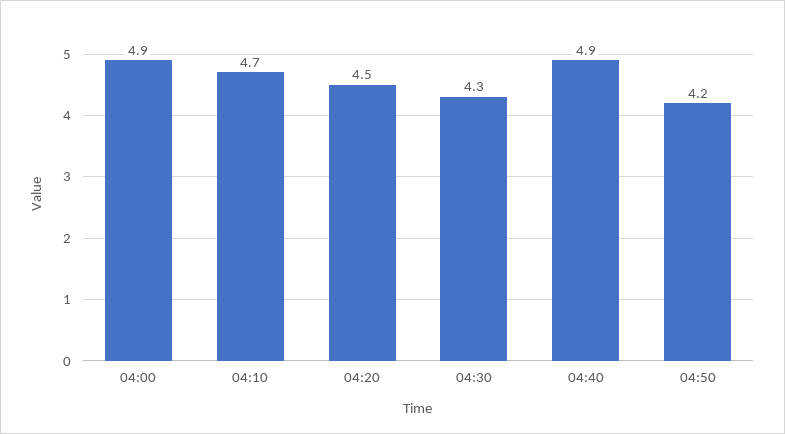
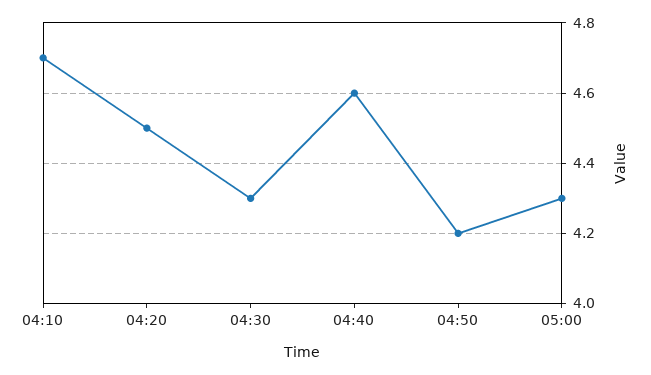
04:00: 4.9 -> none
04:40: 4.9 -> 4.6
05:00: none -> 4.3

